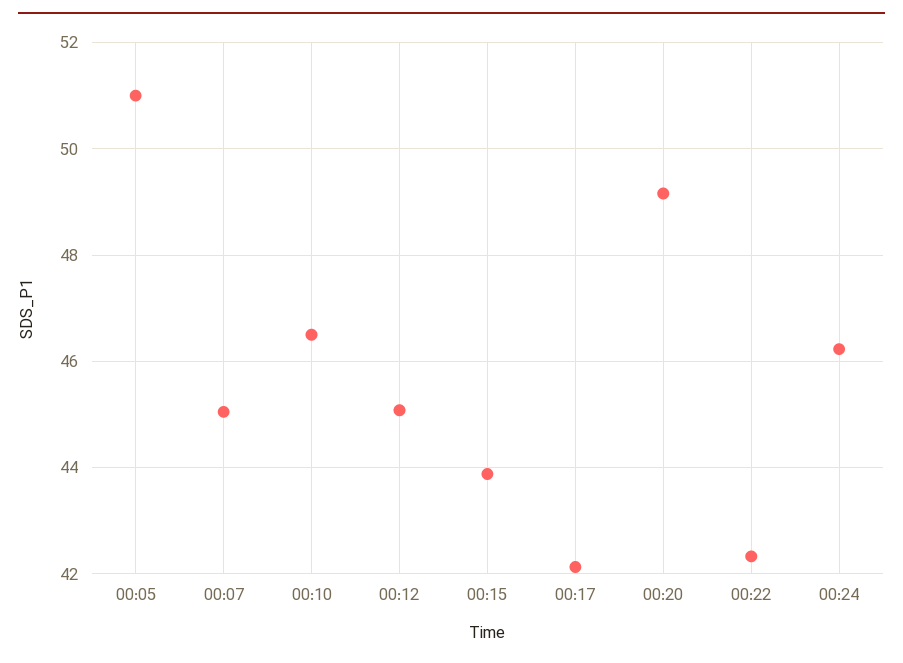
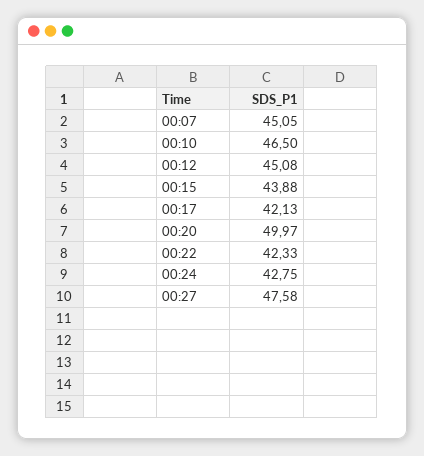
00:05: 51 -> none
00:20: 49.2 -> 49.97
00:24: 46.2 -> 42.75
00:27: none -> 47.58

